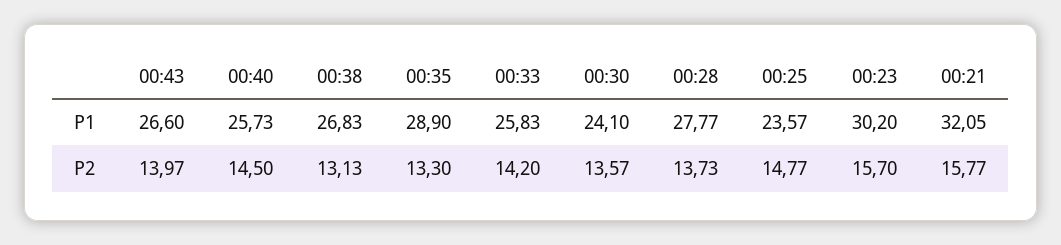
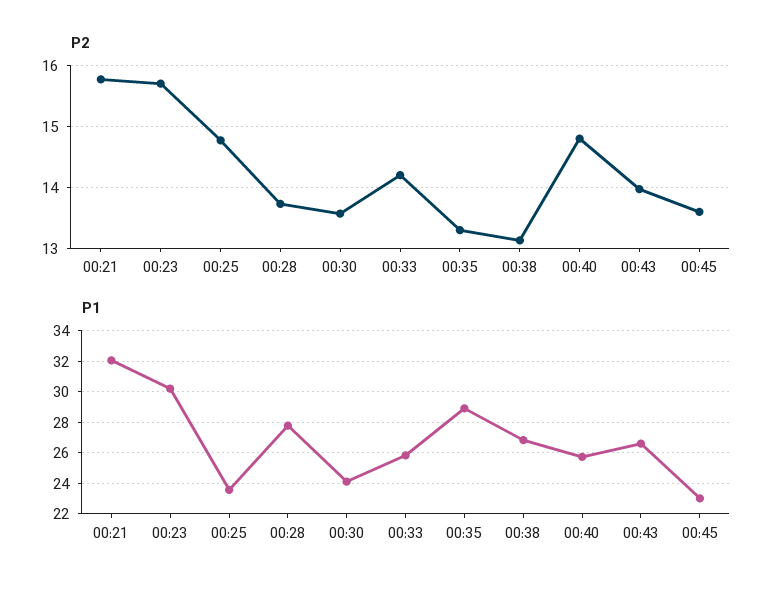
P2, 00:40: 14.5 -> 14.8
P2, 00:45: none -> 13.6
P1, 00:45: none -> 23

